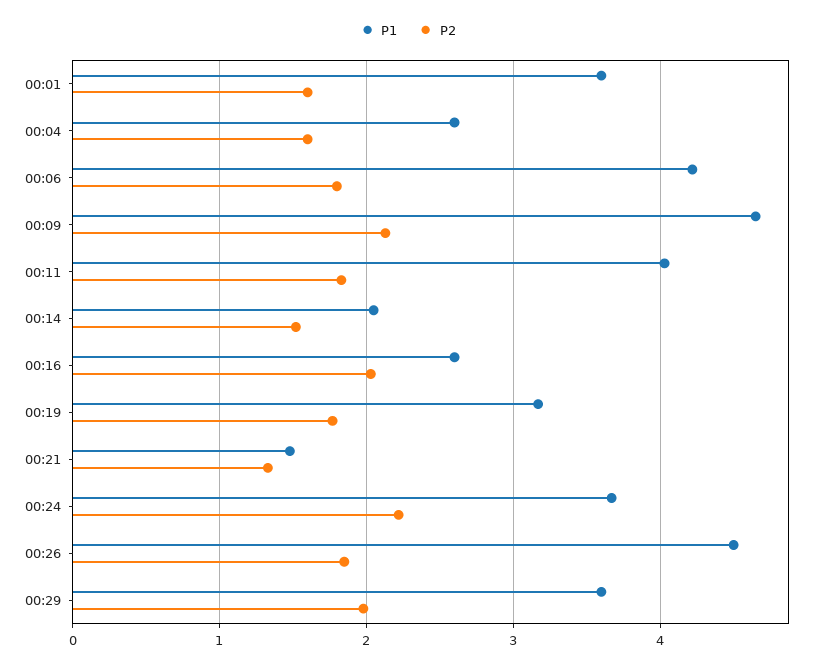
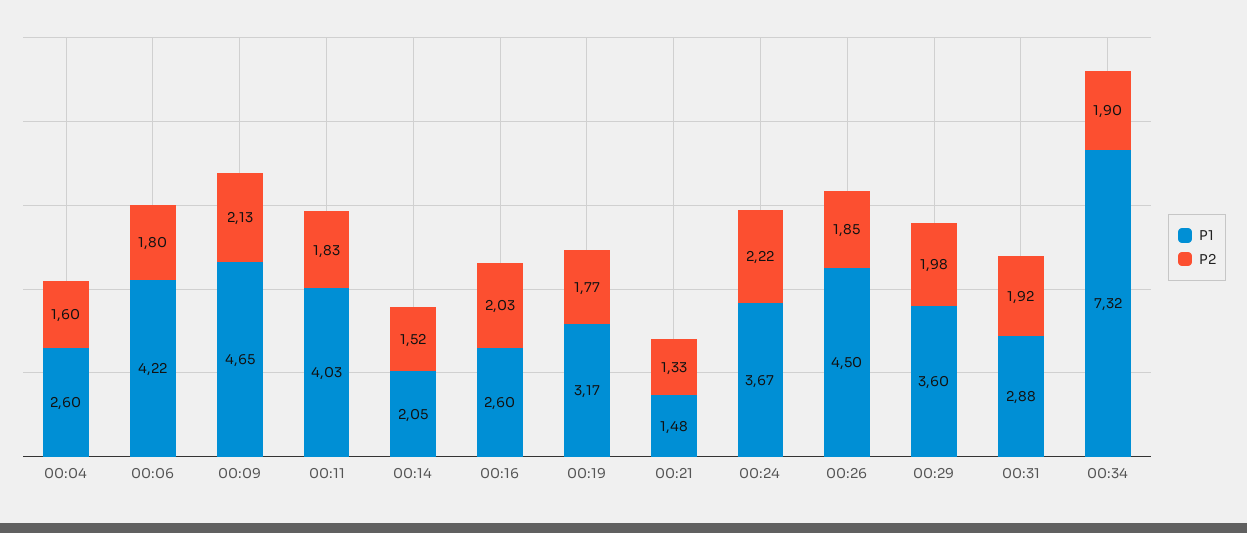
P1, 00:01: 3.6 -> none
P2, 00:01: 1.6 -> none
P1, 00:31: none -> 2.88
P2, 00:31: none -> 1.92
P1, 00:34: none -> 7.32
P2, 00:34: none -> 1.9

